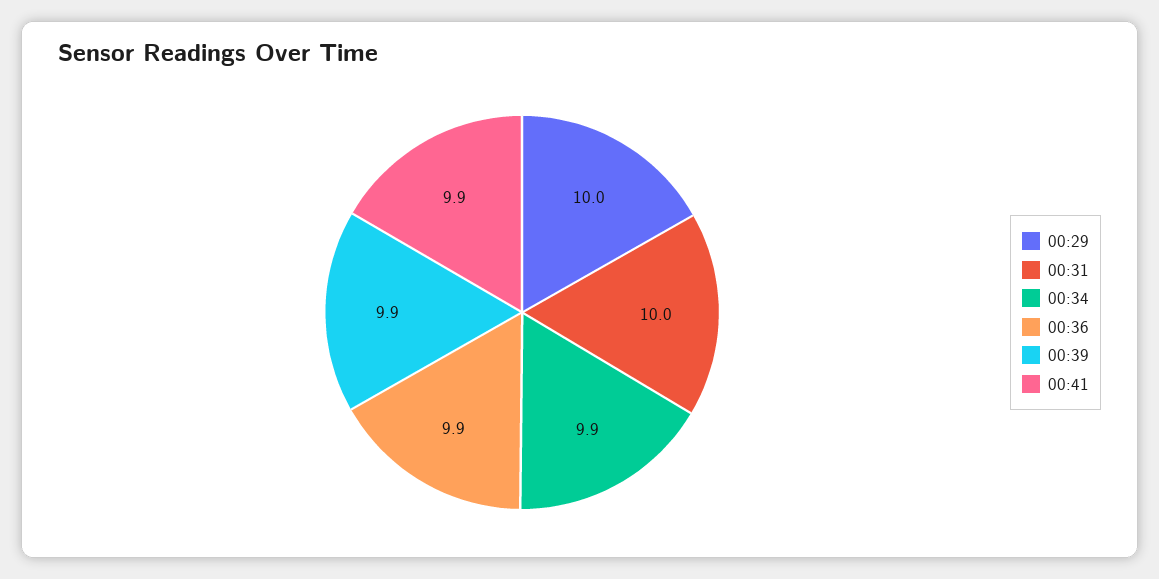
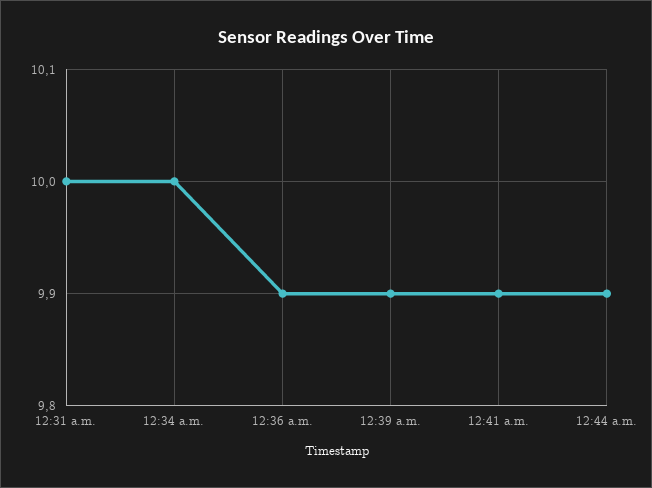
00:29: 10 -> none
00:34: 9.9 -> 10
12:44 a.m.: none -> 9.9

